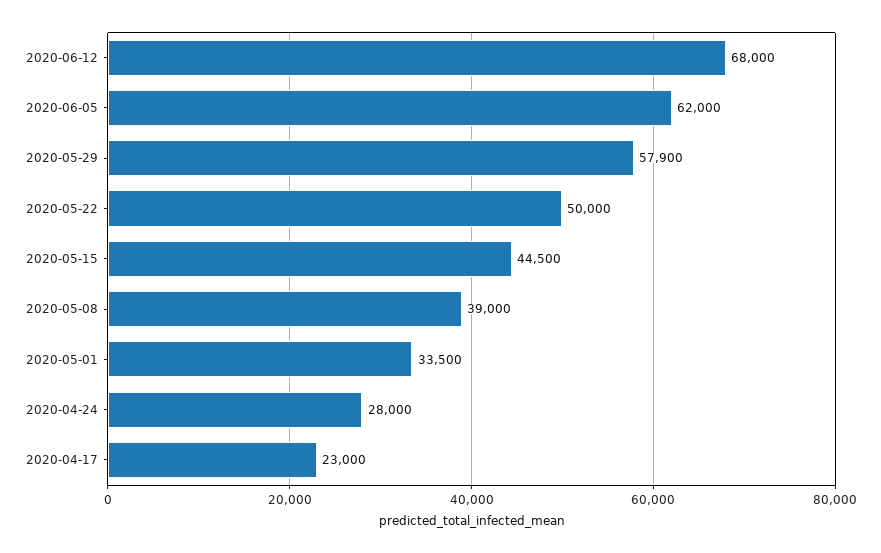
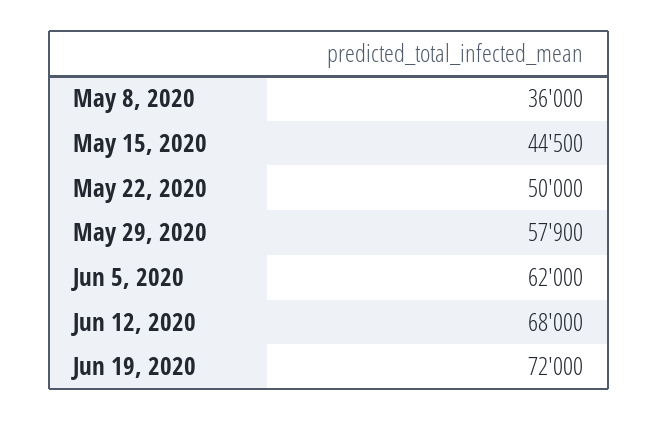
2020-05-08: 39000 -> 36000
2020-05-01: 33500 -> none
2020-04-24: 28000 -> none
2020-04-17: 23000 -> none
Jun 19, 2020: none -> 72000

